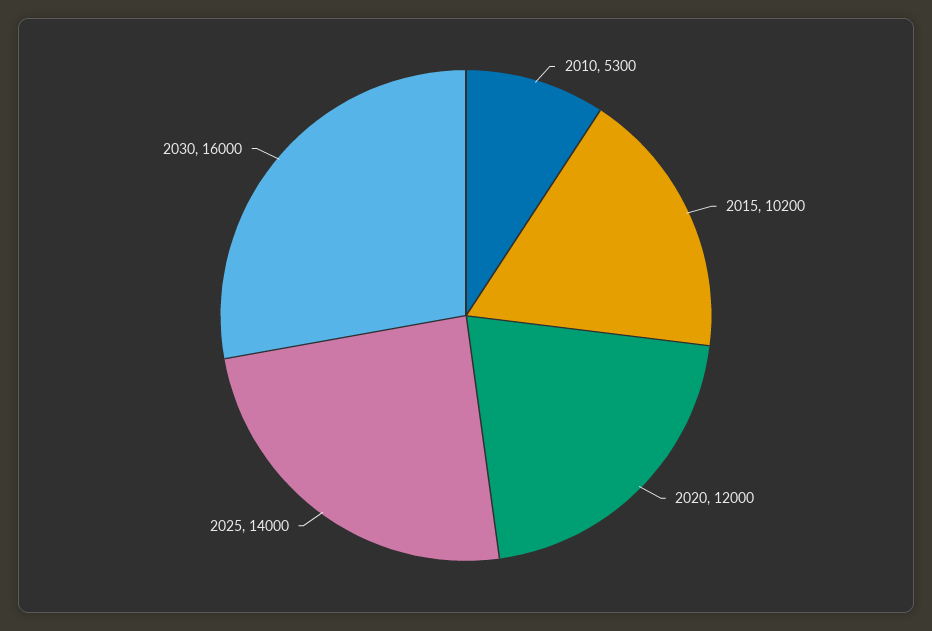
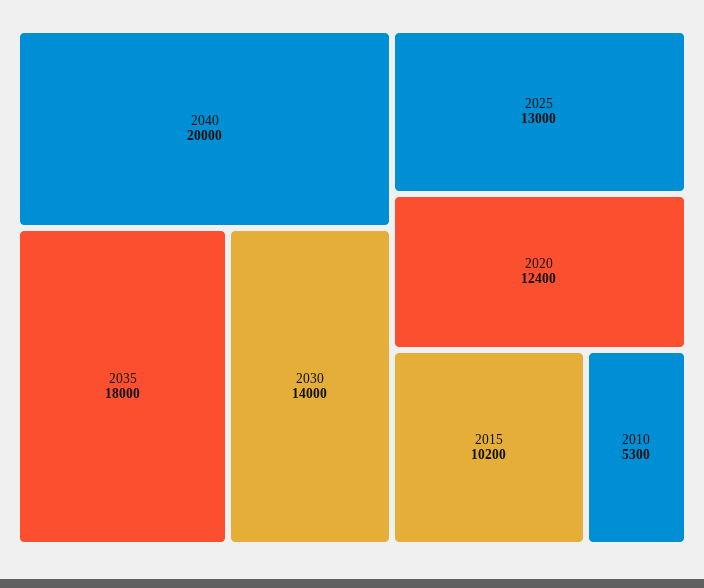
2020: 12000 -> 12400
2025: 14000 -> 13000
2030: 16000 -> 14000
2040: none -> 20000
2035: none -> 18000

